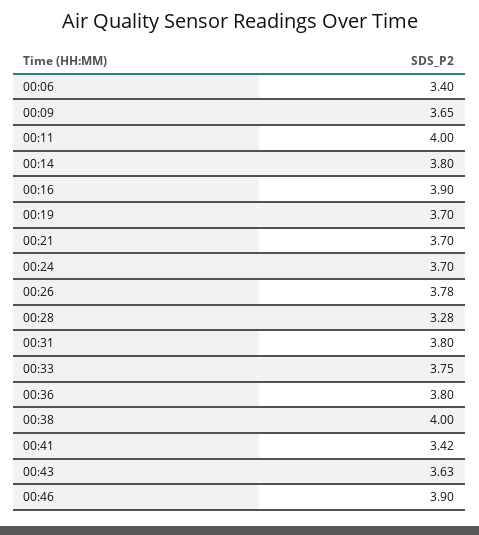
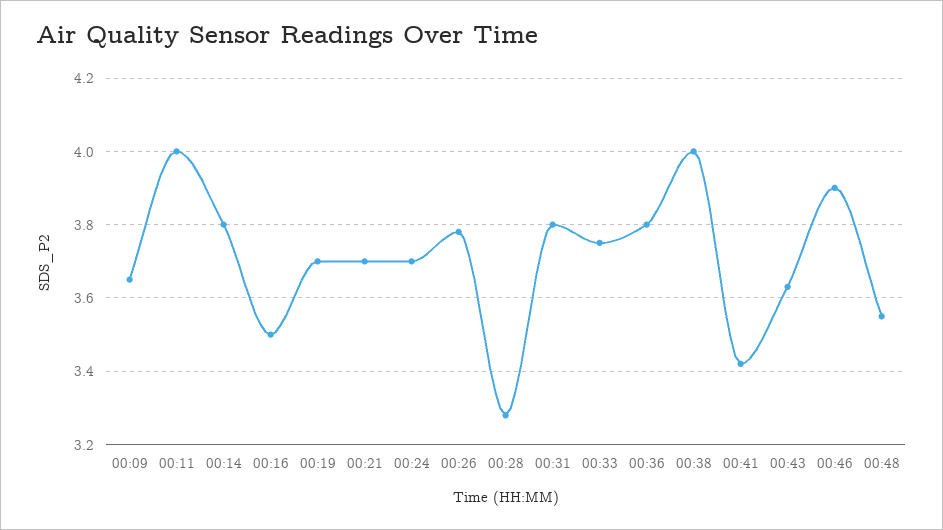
00:06: 3.4 -> none
00:16: 3.9 -> 3.5
00:48: none -> 3.55

